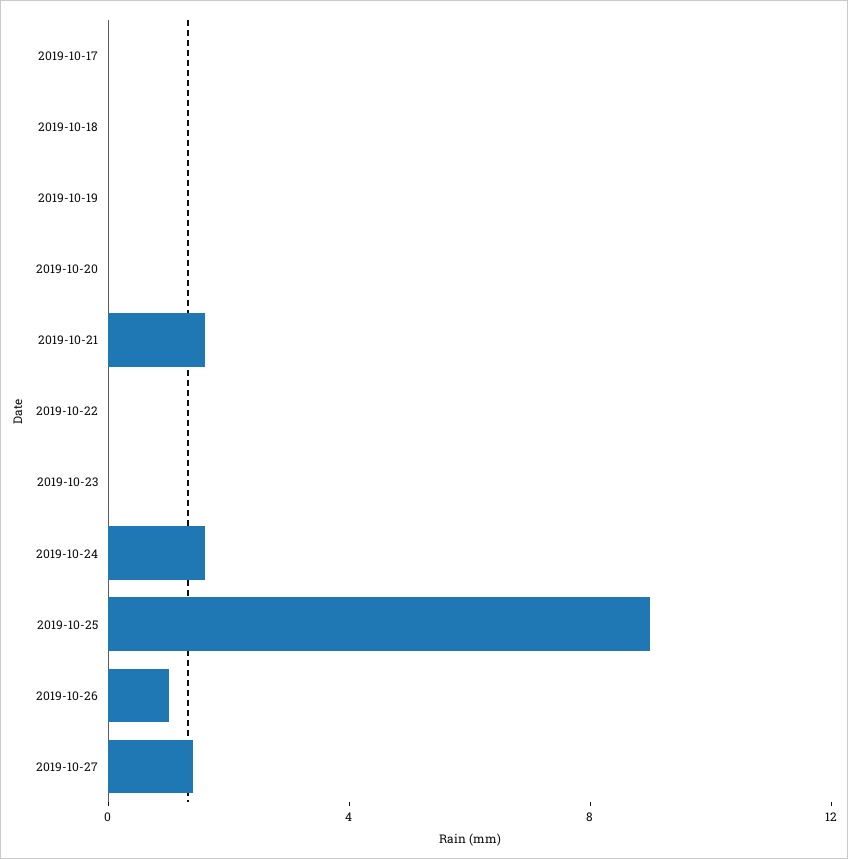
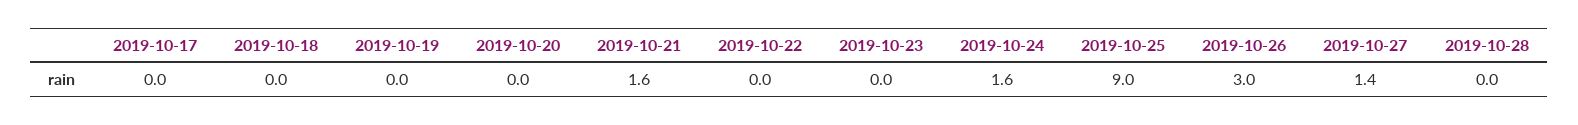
2019-10-26: 1 -> 3
2019-10-28: none -> 0

